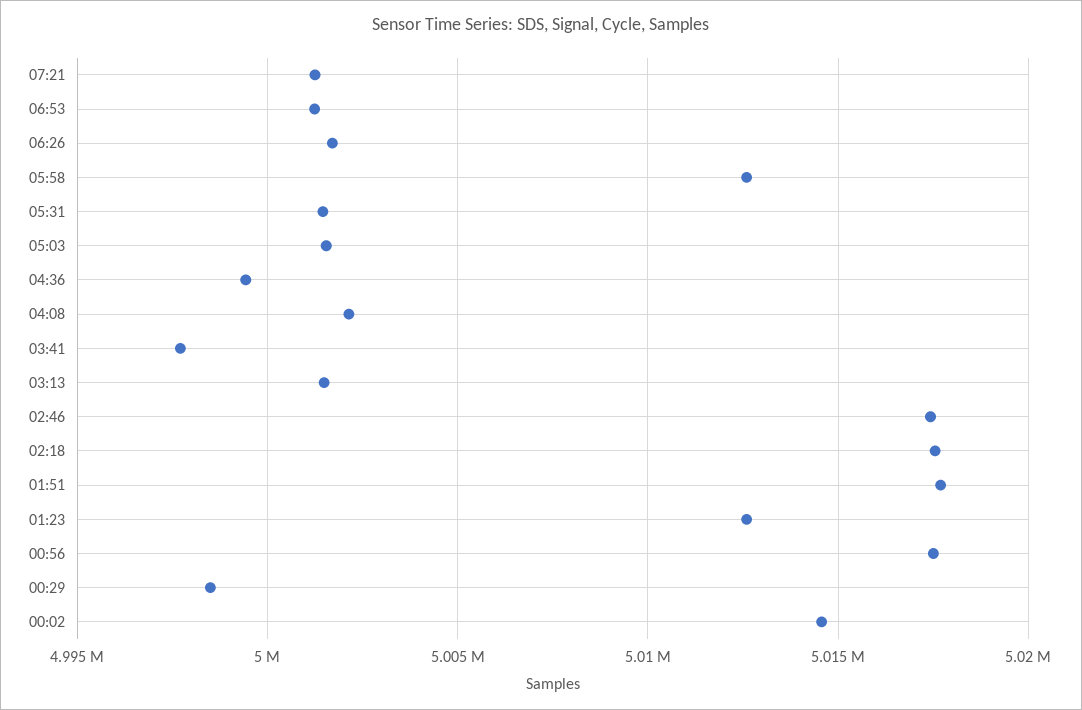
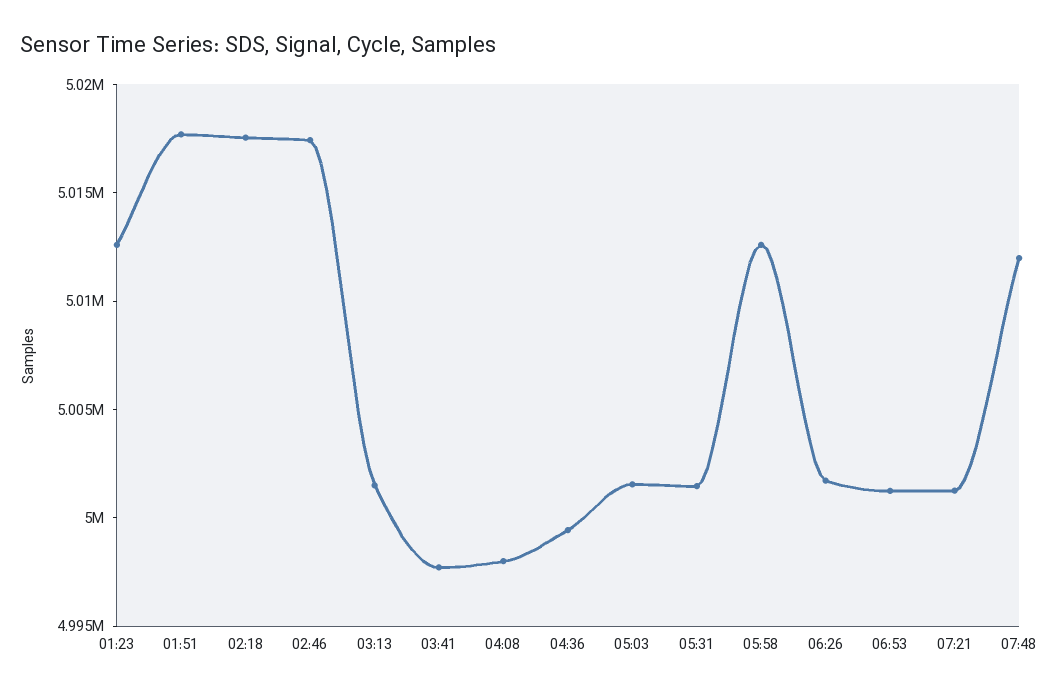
04:08: 5002000 -> 4998000
00:56: 5017500 -> none
00:29: 4998500 -> none
00:02: 5014500 -> none
07:48: none -> 5012000

